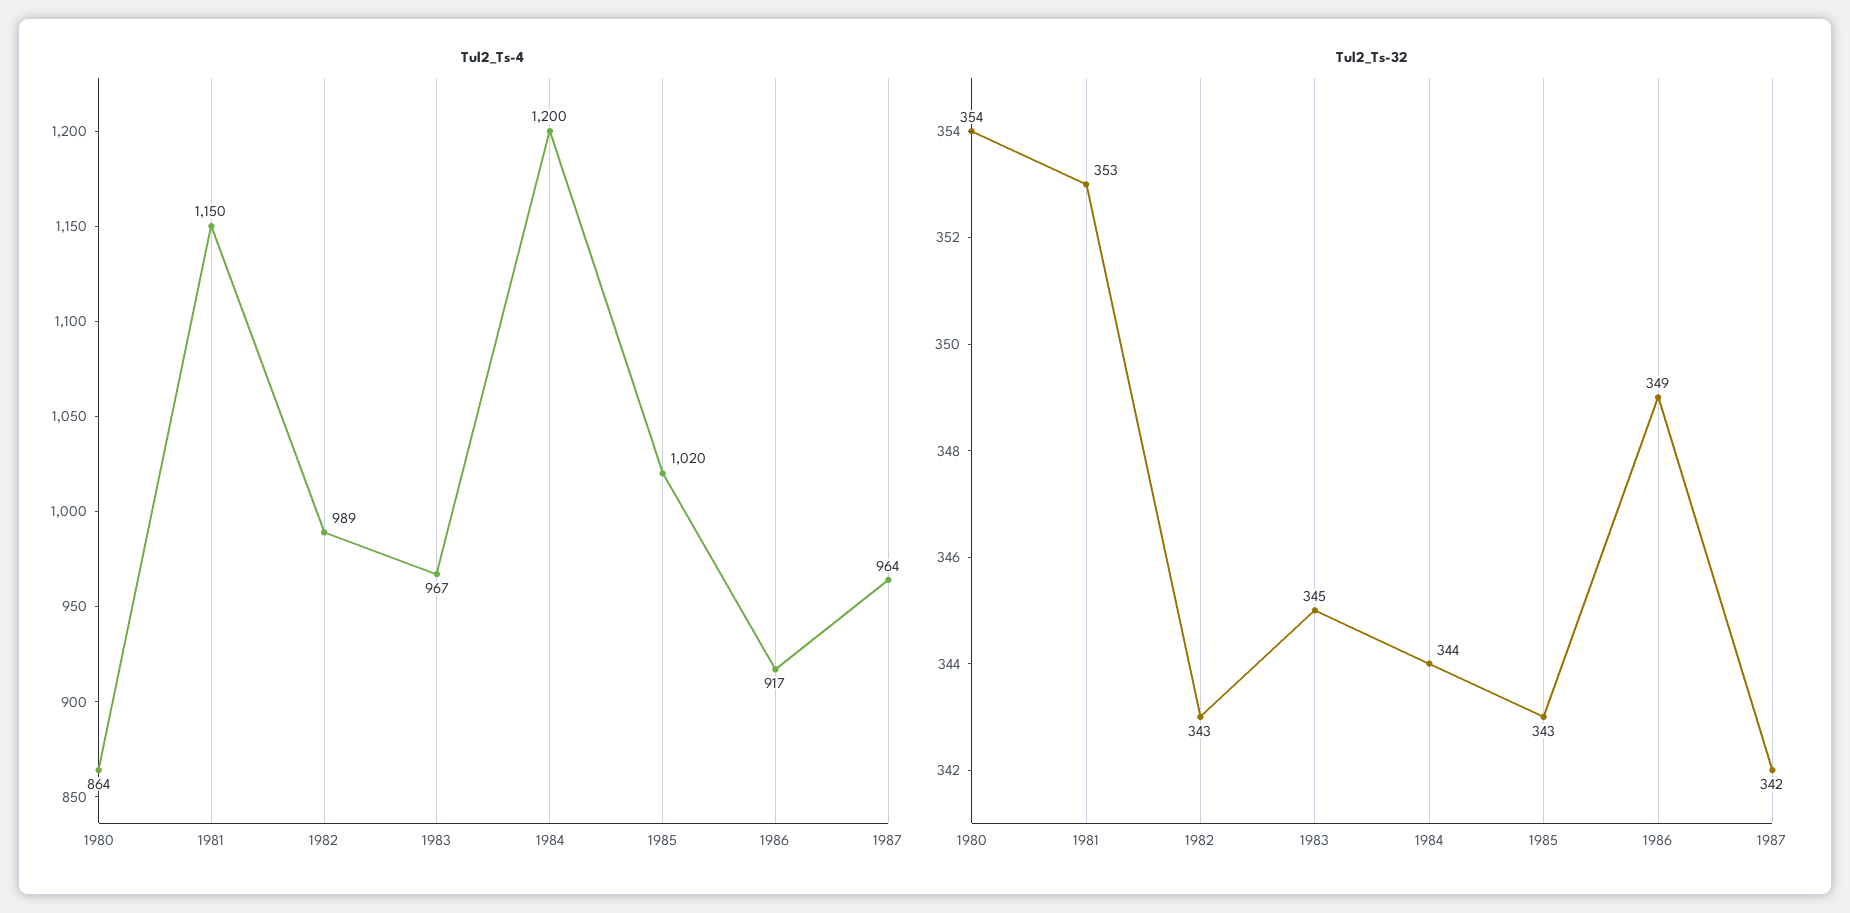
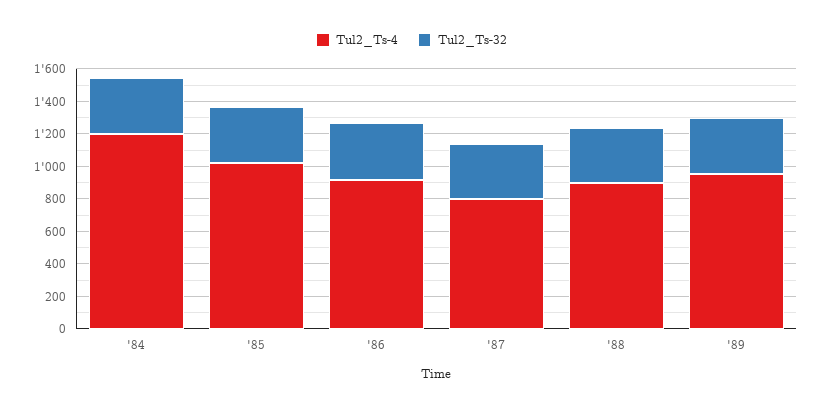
Tul2_Ts-4, 1980: 864 -> none
Tul2_Ts-4, 1981: 1150 -> none
Tul2_Ts-4, 1982: 989 -> none
Tul2_Ts-4, 1983: 967 -> none
Tul2_Ts-4, 1987: 964 -> 800
Tul2_Ts-32, 1980: 354 -> none
Tul2_Ts-32, 1981: 353 -> none
Tul2_Ts-32, 1982: 343 -> none
Tul2_Ts-32, 1983: 345 -> none
Tul2_Ts-4, '88: none -> 900
Tul2_Ts-32, '88: none -> 350
Tul2_Ts-4, '89: none -> 950
Tul2_Ts-32, '89: none -> 350

